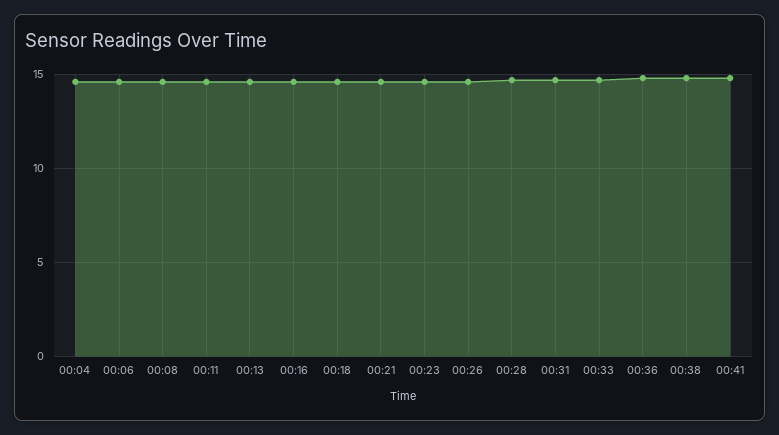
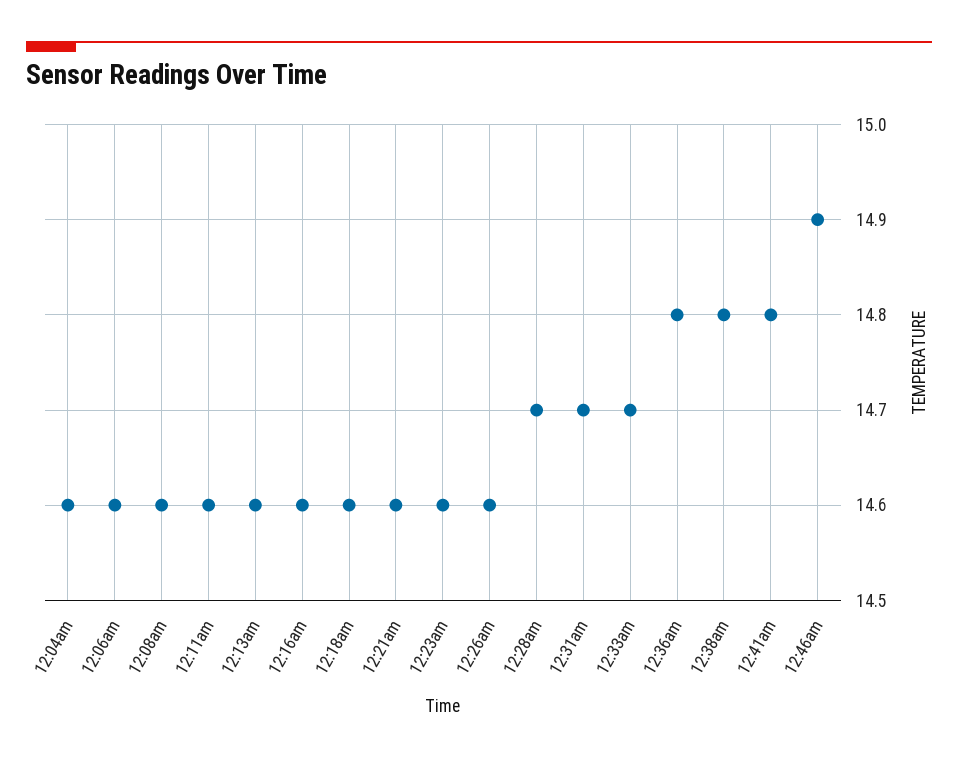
12:46am: none -> 14.9

